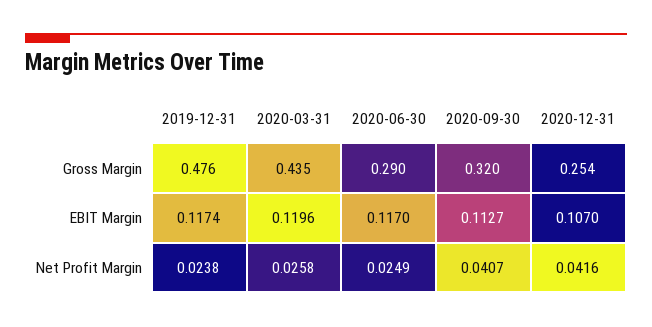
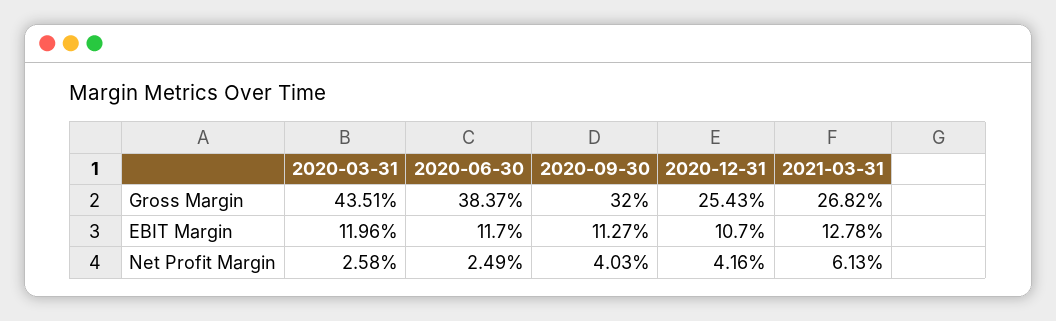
2019-12-31, Gross Margin: 0.476 -> none
2020-06-30, Gross Margin: 0.29 -> 0.3837
2019-12-31, EBIT Margin: 0.1174 -> none
2019-12-31, Net Profit Margin: 0.0238 -> none
2020-09-30, Net Profit Margin: 0.0407 -> 0.0403
2021-03-31, Gross Margin: none -> 0.2682
2021-03-31, EBIT Margin: none -> 0.1278
2021-03-31, Net Profit Margin: none -> 0.0613

